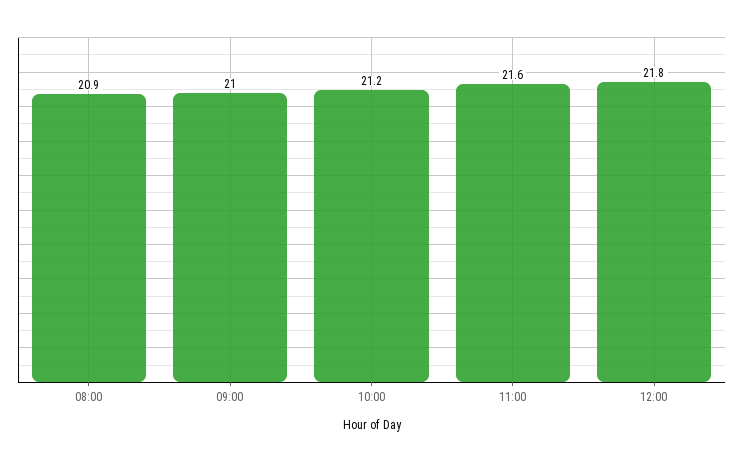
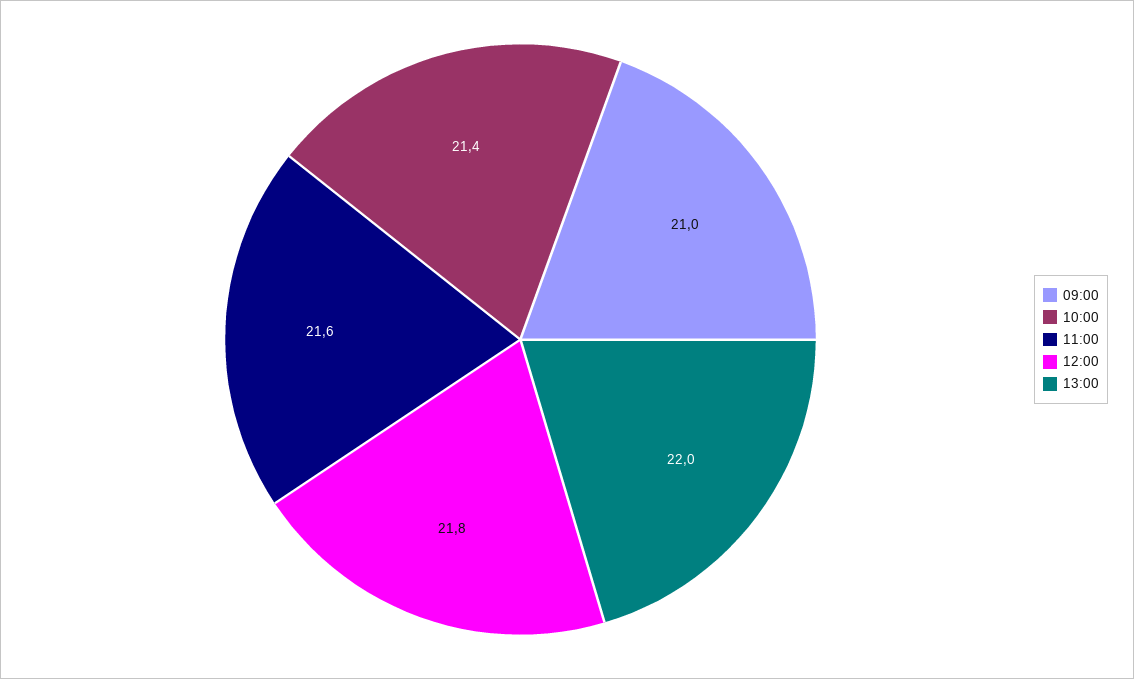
08:00: 20.9 -> none
10:00: 21.2 -> 21.4
13:00: none -> 22

